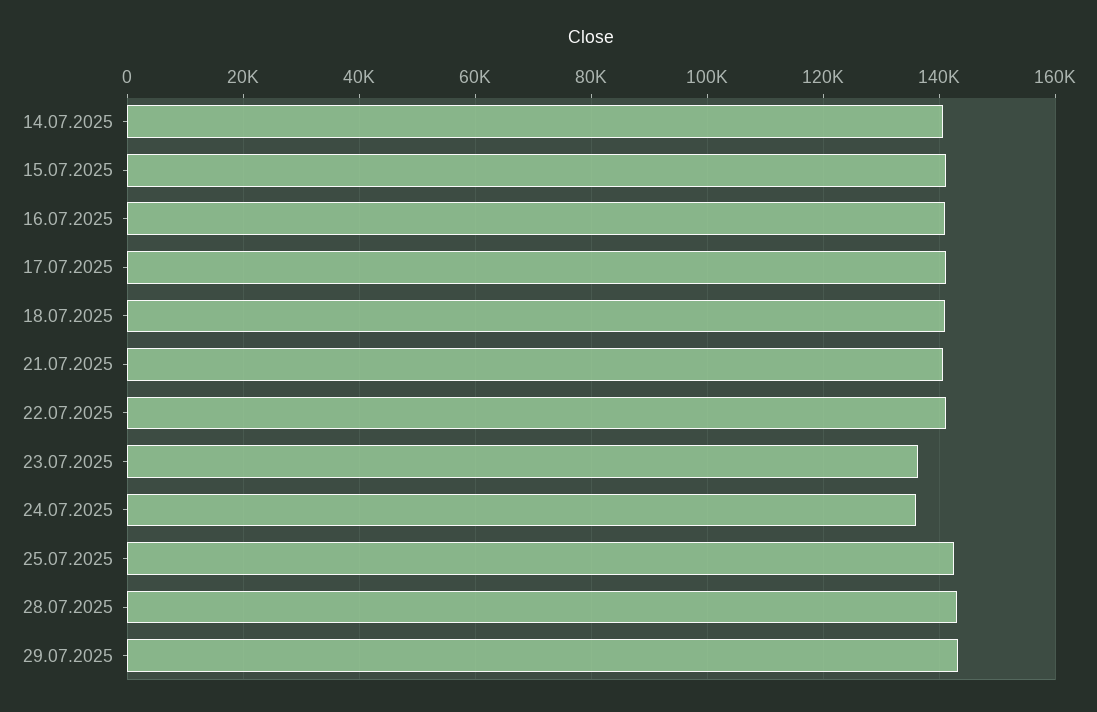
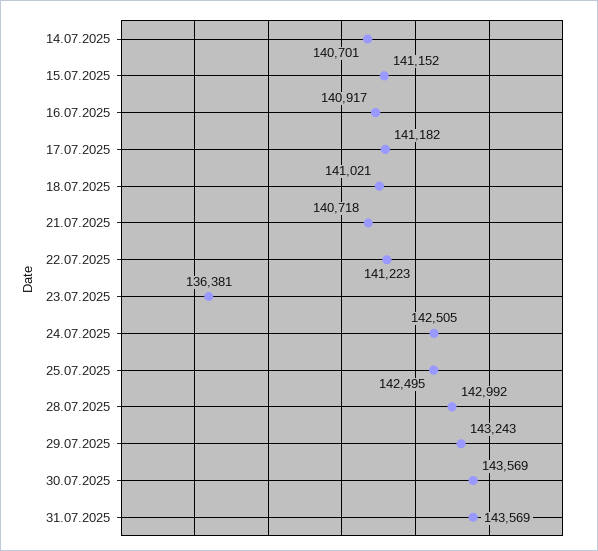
24.07.2025: 136000 -> 142505
30.07.2025: none -> 143569
31.07.2025: none -> 143569

